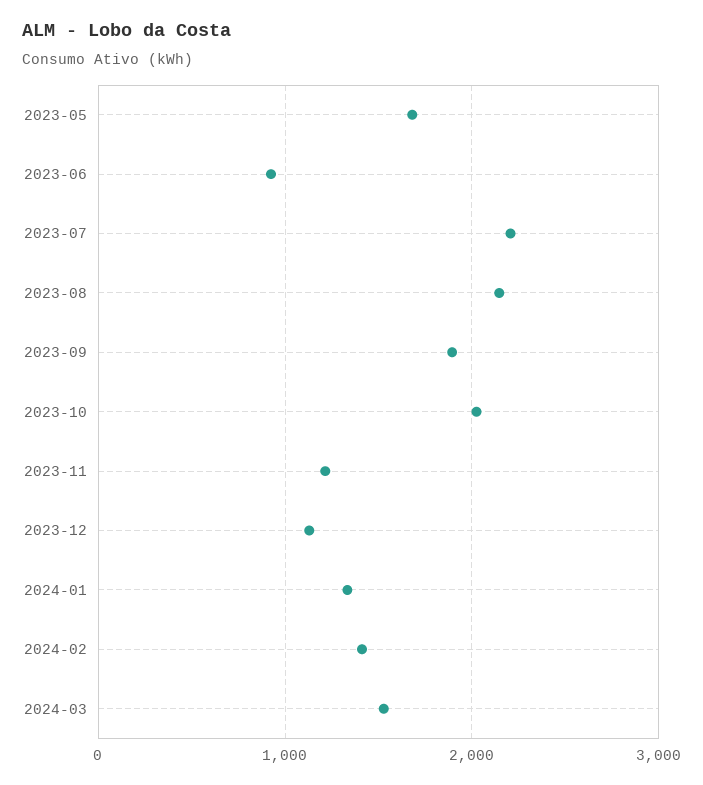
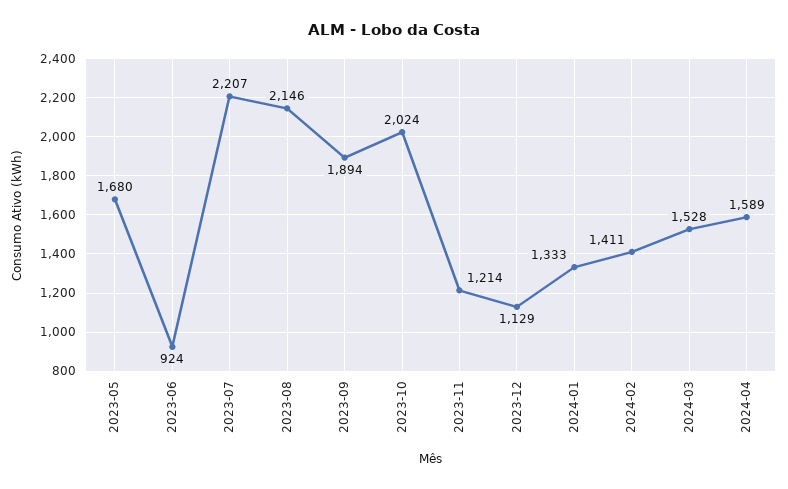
2024-04: none -> 1589

